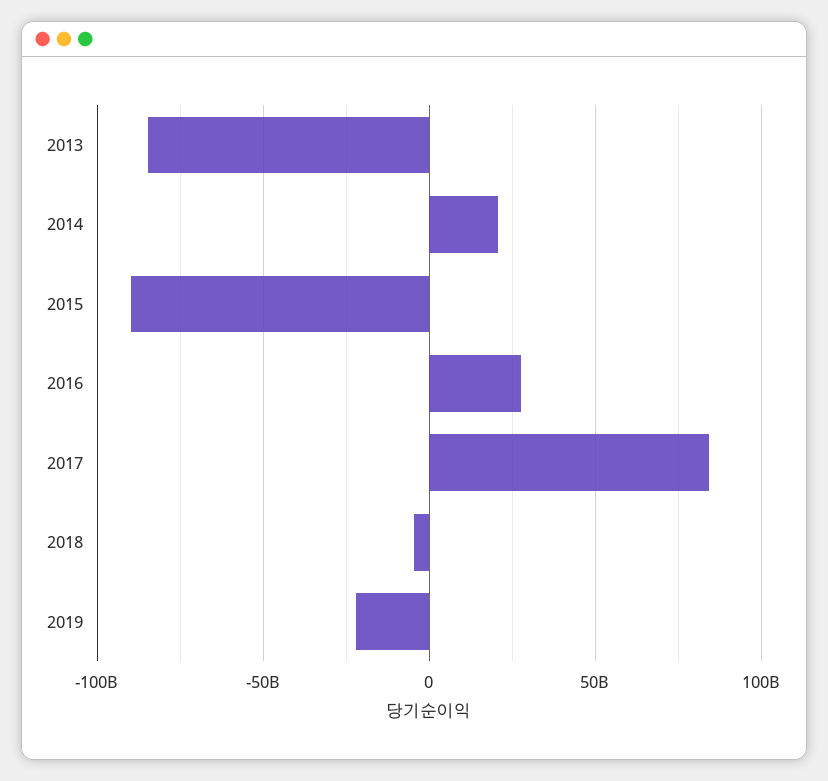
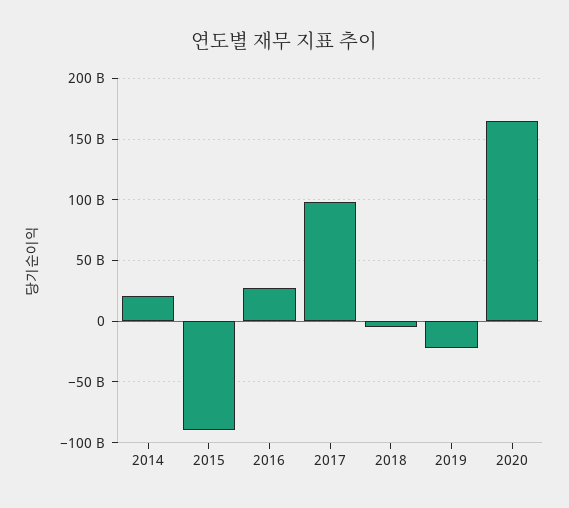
2013: -85000000000 -> none
2017: 85000000000 -> 100000000000
2020: none -> 165000000000

